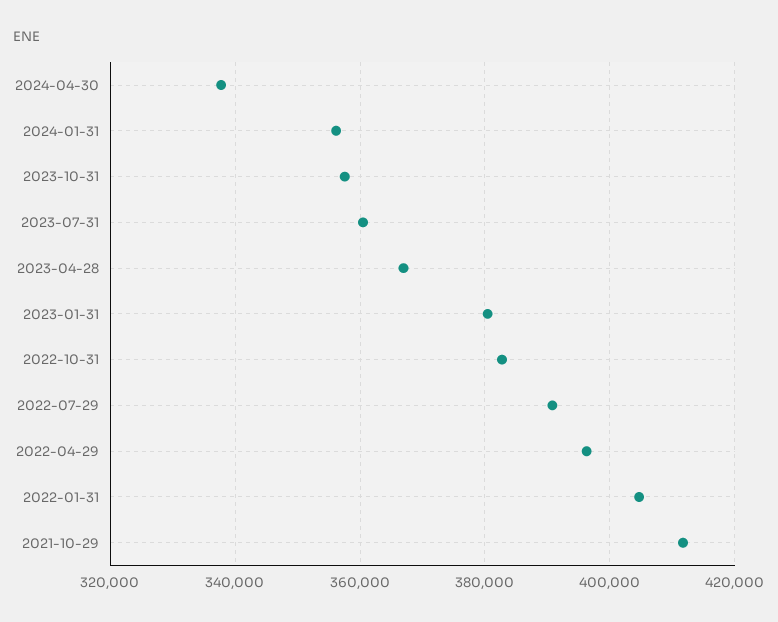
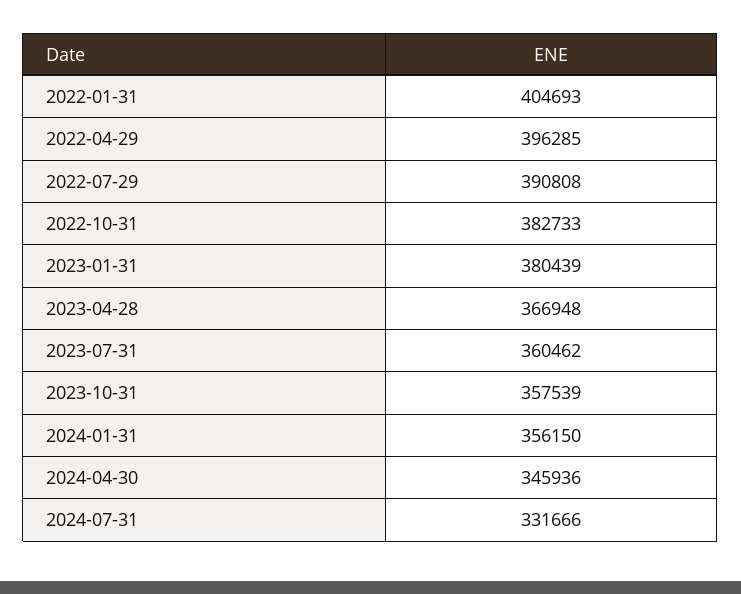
2024-04-30: 338000 -> 345936
2021-10-29: 412000 -> none
2024-07-31: none -> 331666

